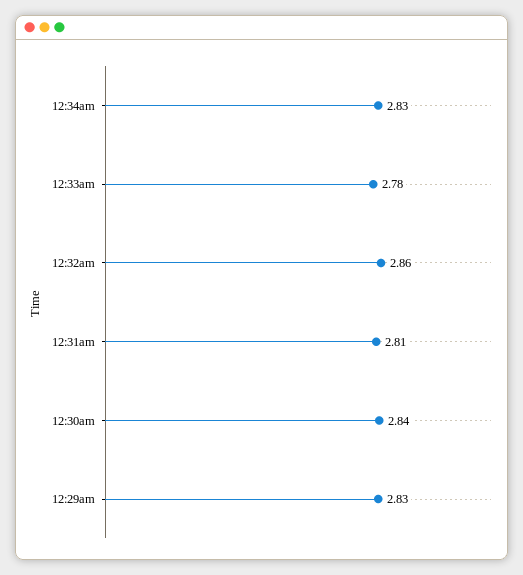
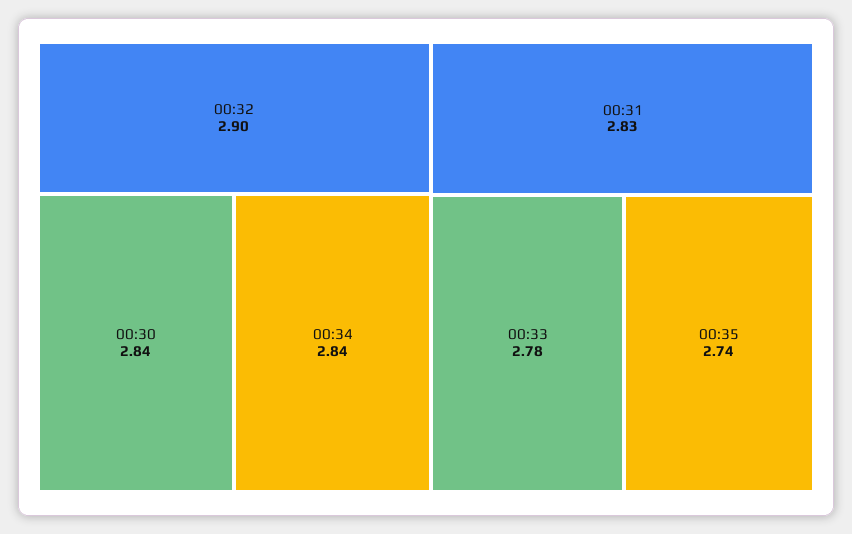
12:34am: 2.83 -> 2.84
12:32am: 2.86 -> 2.9
12:31am: 2.81 -> 2.83
12:29am: 2.83 -> none
00:35: none -> 2.74

